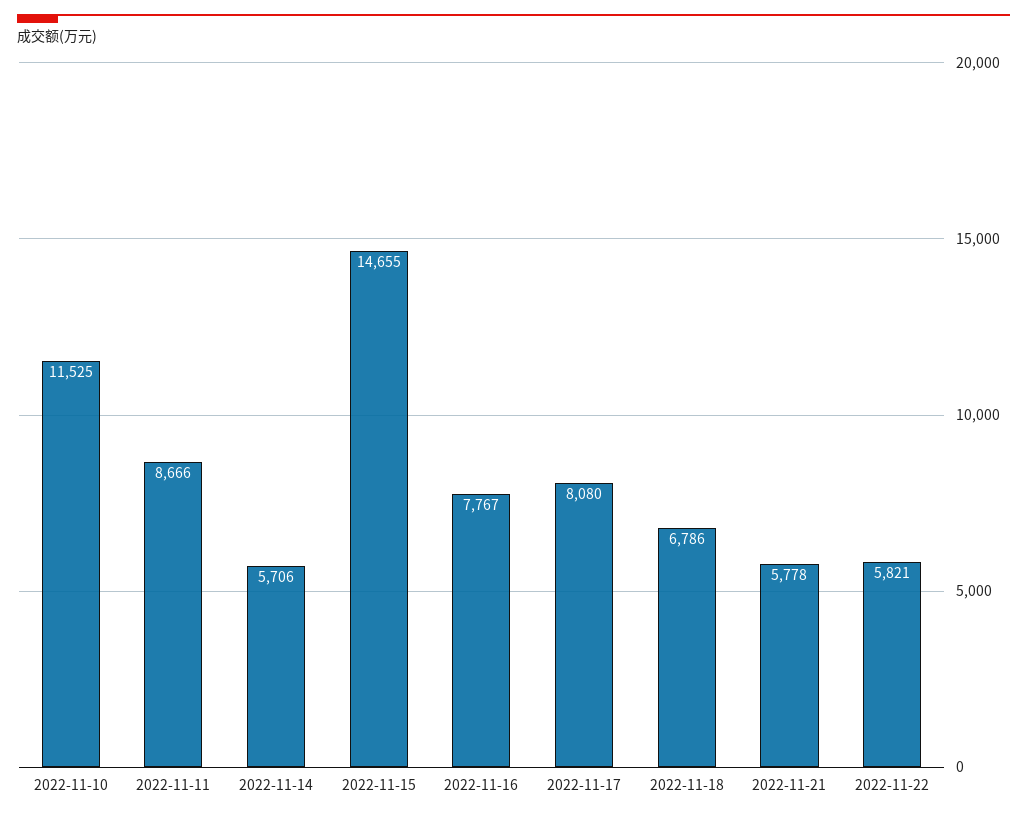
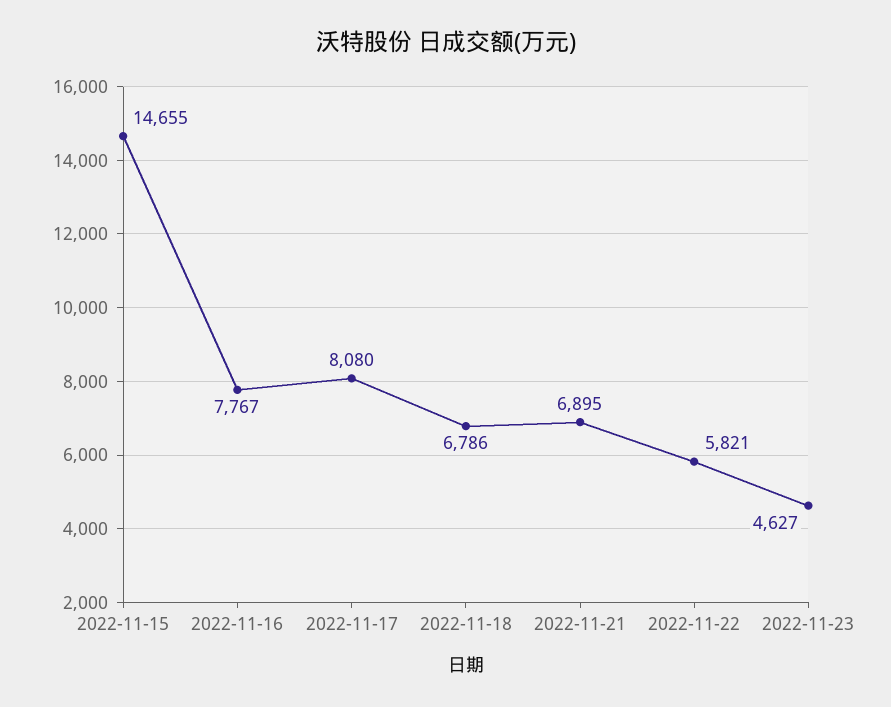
2022-11-10: 11525 -> none
2022-11-11: 8666 -> none
2022-11-14: 5706 -> none
2022-11-21: 5778 -> 6895
2022-11-23: none -> 4627

